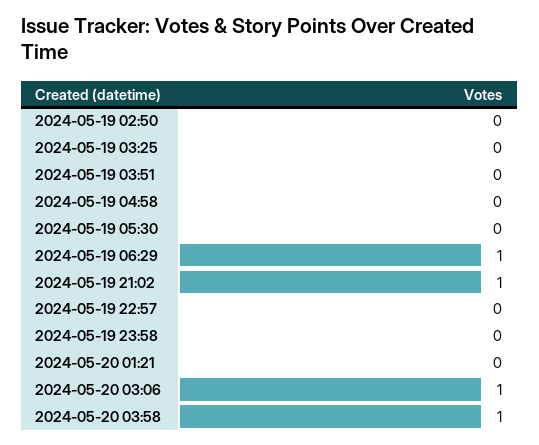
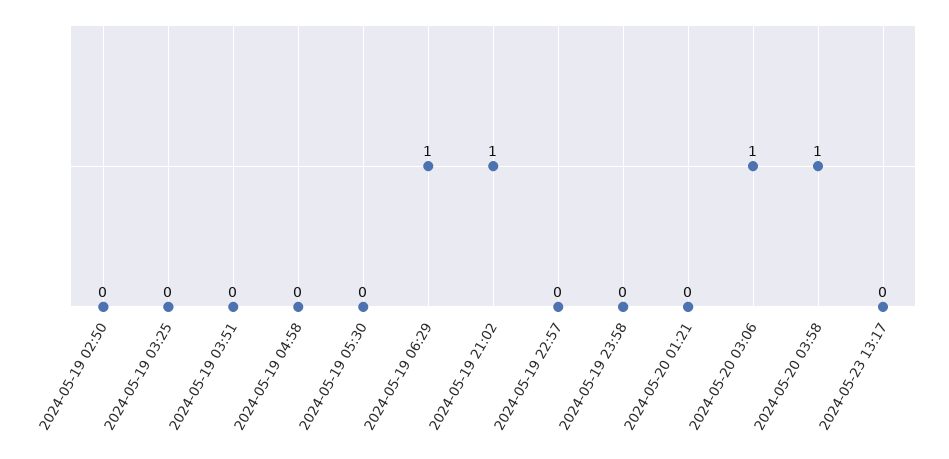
2024-05-23 13:17: none -> 0

